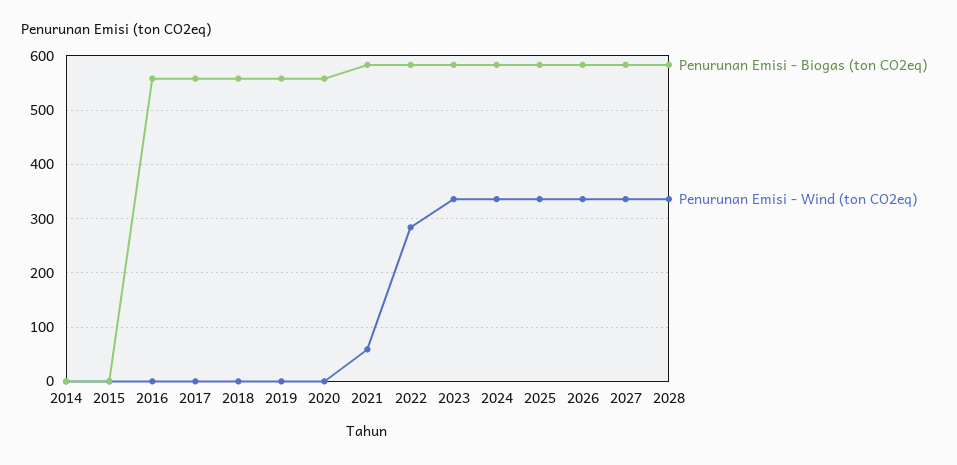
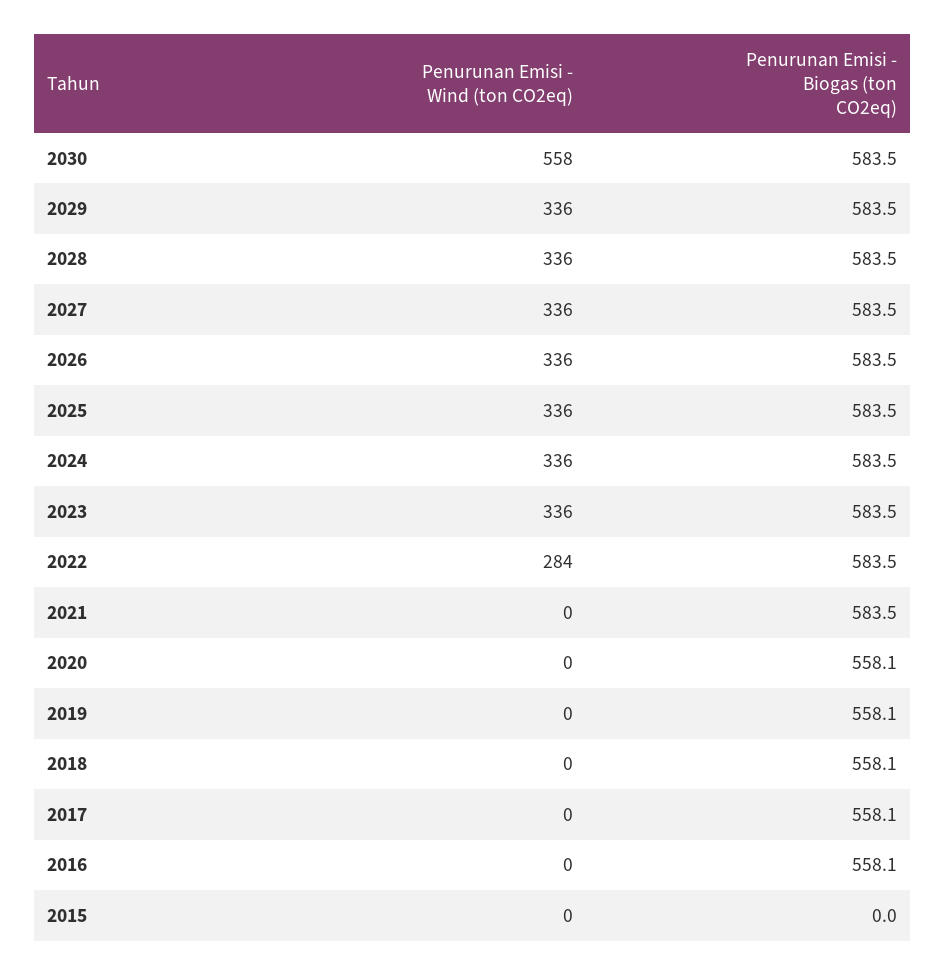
Penurunan Emisi - Biogas (ton CO2eq), 2014: 0 -> none
Penurunan Emisi - Wind (ton CO2eq), 2014: 0 -> none
Penurunan Emisi - Wind (ton CO2eq), 2021: 60 -> 0
Penurunan Emisi - Wind (ton CO2eq), 2030: none -> 558
Penurunan Emisi - Biogas (ton CO2eq), 2030: none -> 583.5
Penurunan Emisi - Wind (ton CO2eq), 2029: none -> 336
Penurunan Emisi - Biogas (ton CO2eq), 2029: none -> 583.5

